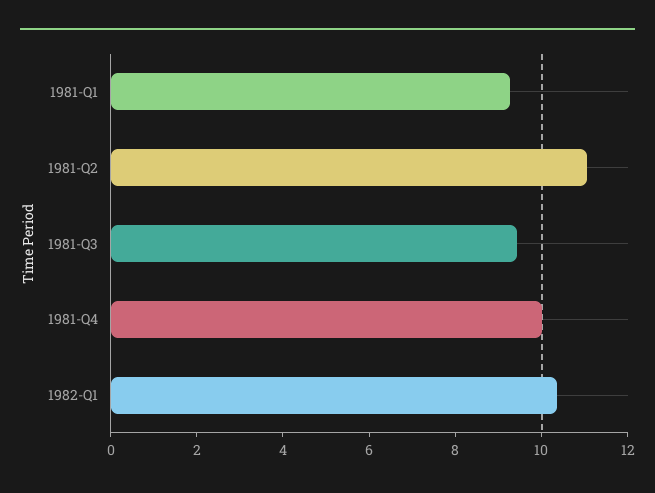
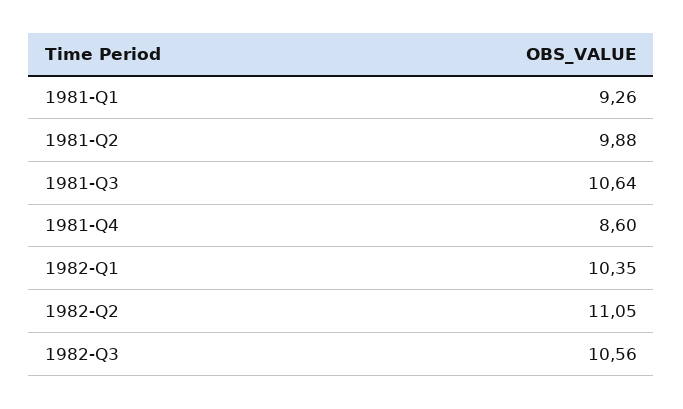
1981-Q2: 11 -> 9.88
1981-Q3: 9.5 -> 10.64
1981-Q4: 10 -> 8.6
1982-Q2: none -> 11.05
1982-Q3: none -> 10.56

